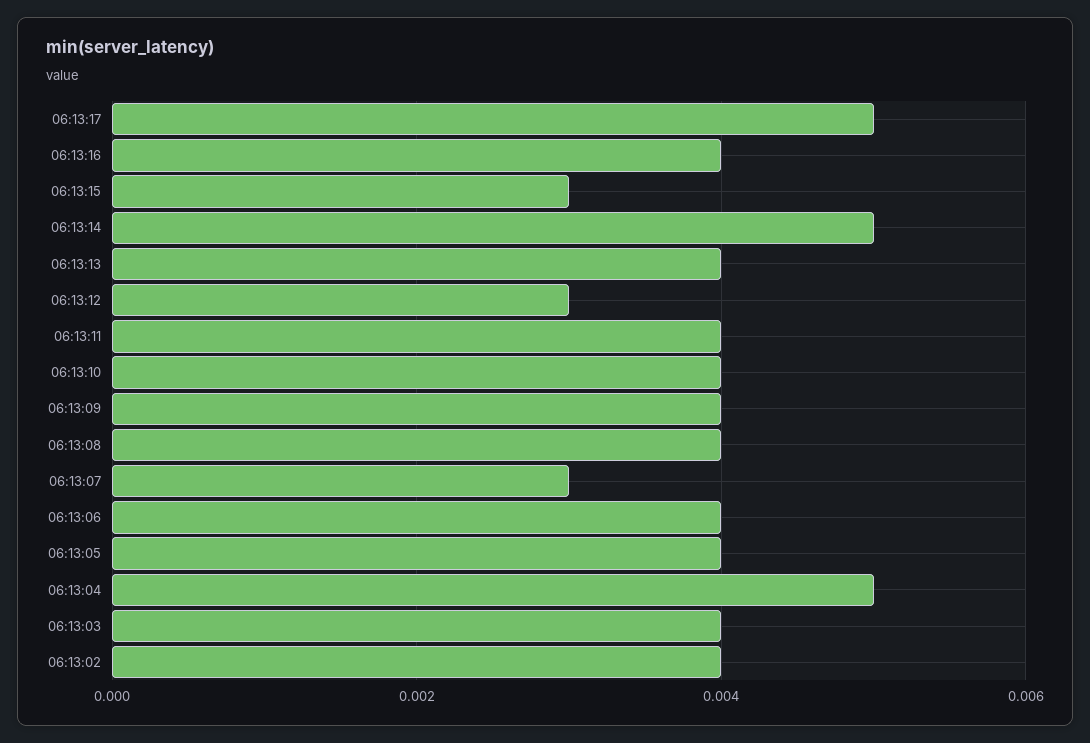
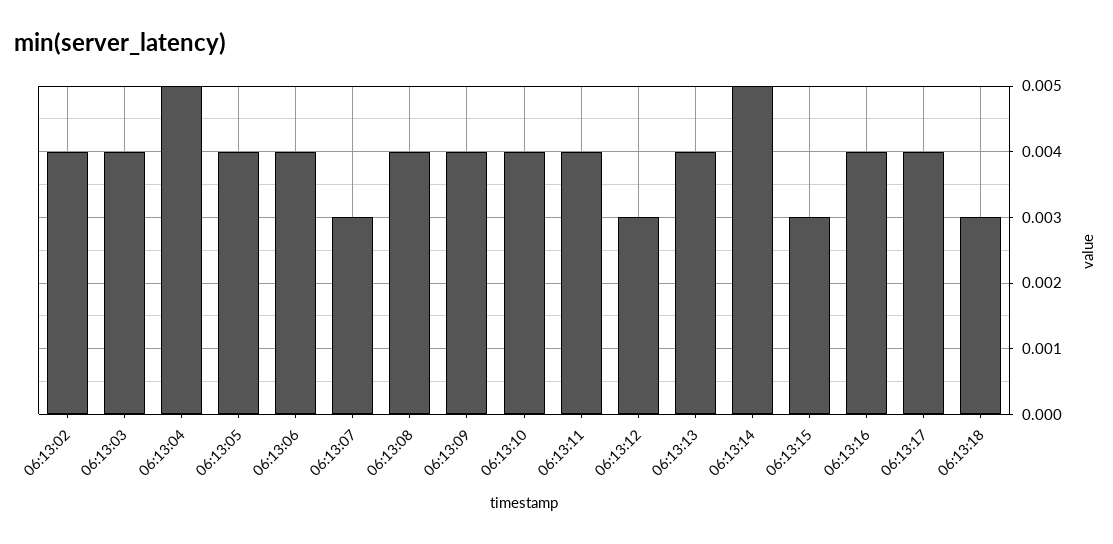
06:13:17: 0.005 -> 0.004
06:13:18: none -> 0.003

